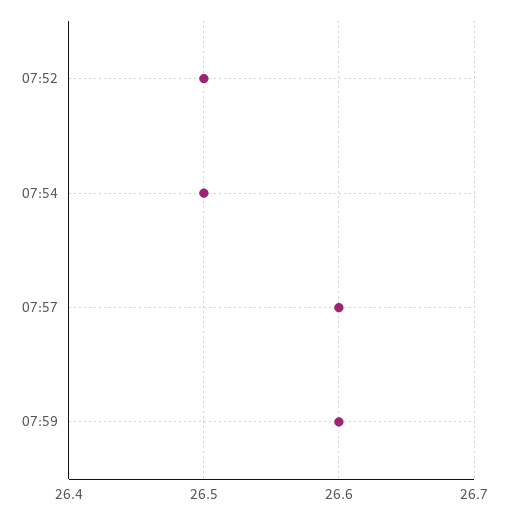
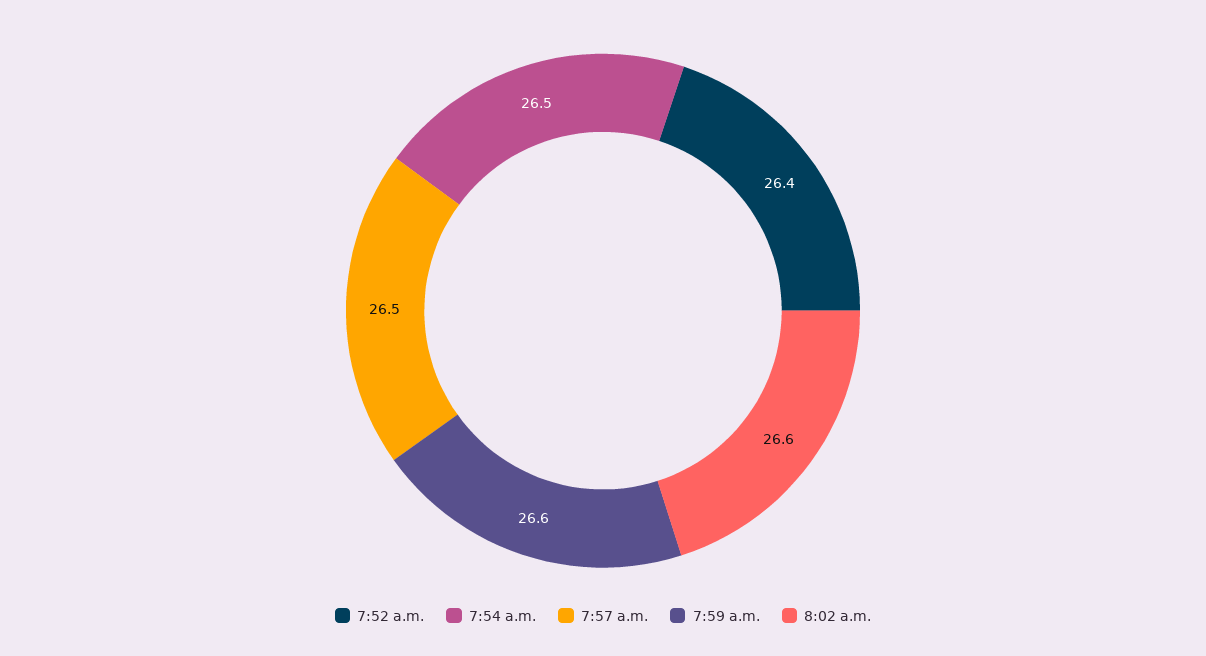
07:52: 26.5 -> 26.4
07:57: 26.6 -> 26.5
8:02 a.m.: none -> 26.6

